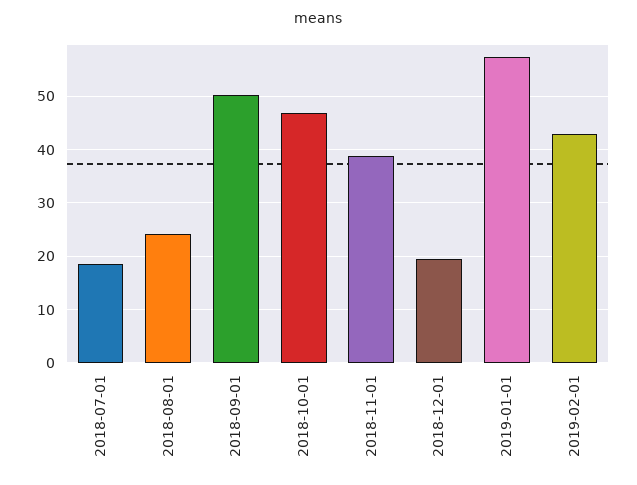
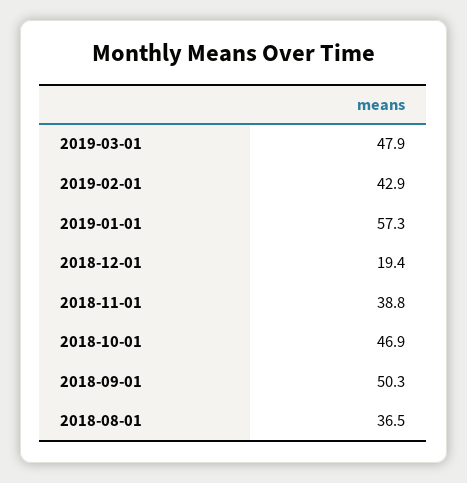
2018-07-01: 18 -> none
2018-08-01: 24 -> 36.5
2019-03-01: none -> 47.9

